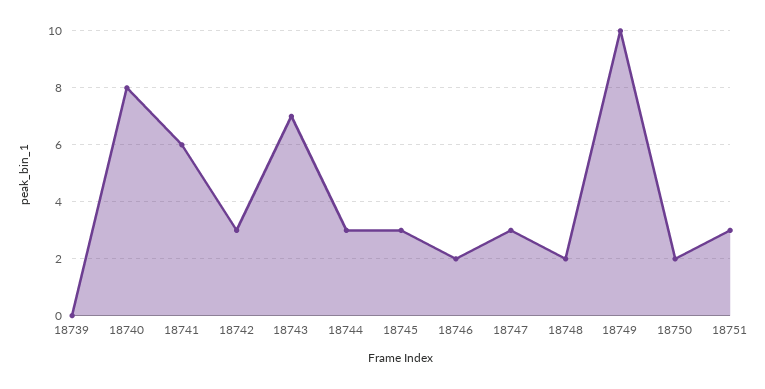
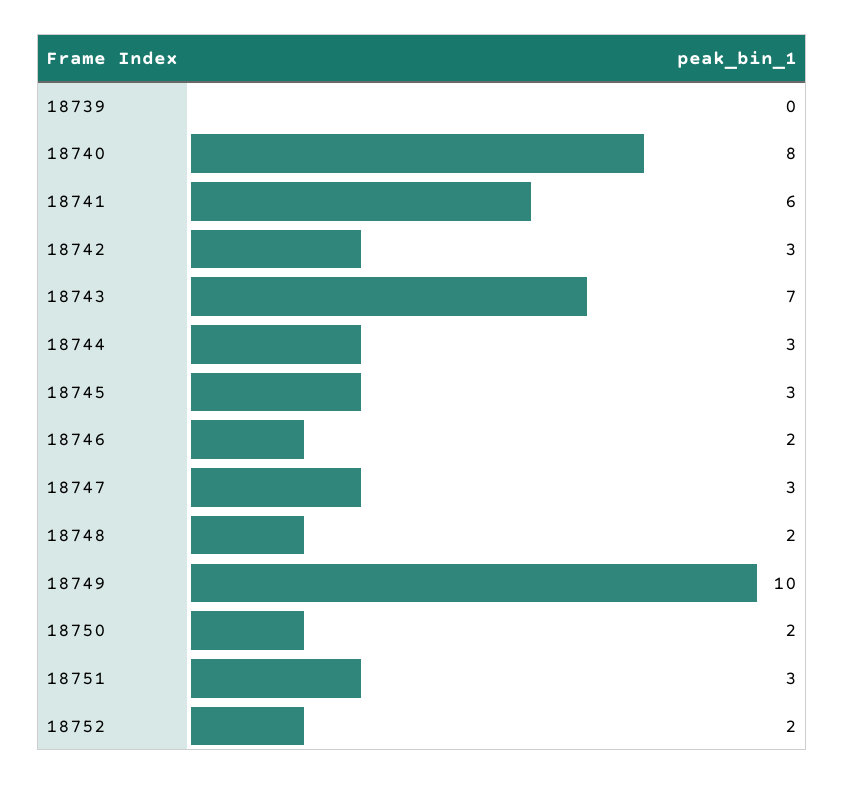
18752: none -> 2

